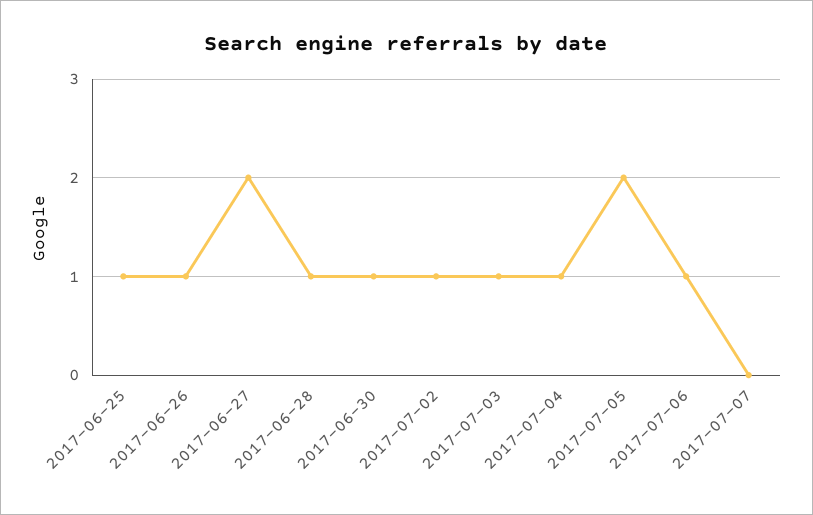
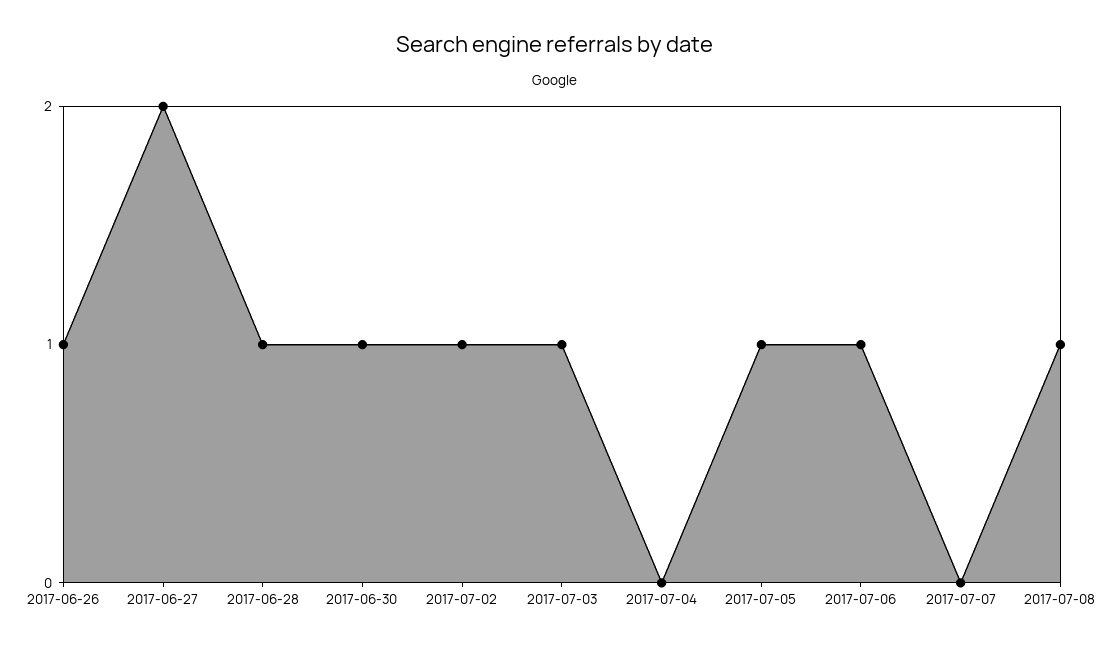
2017-06-25: 1 -> none
2017-07-04: 1 -> 0
2017-07-05: 2 -> 1
2017-07-08: none -> 1

